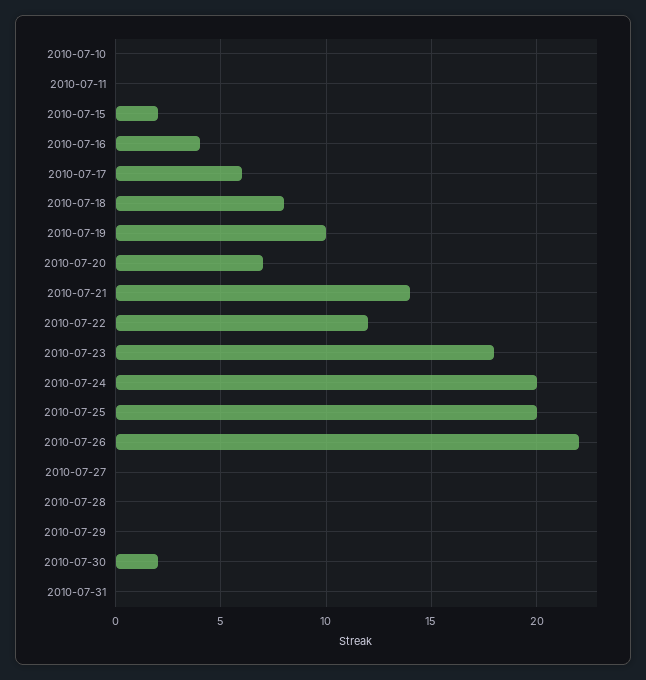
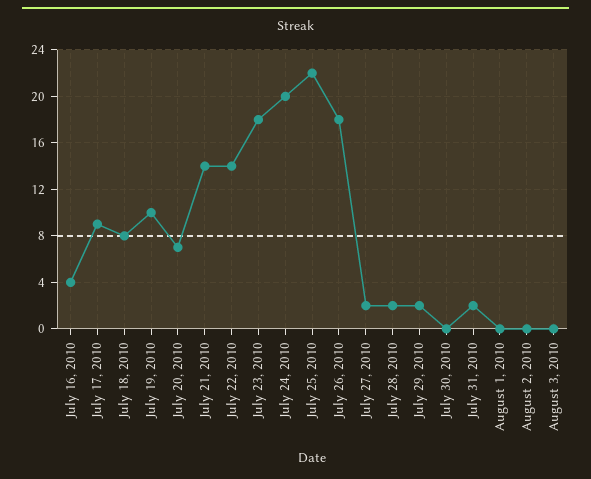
2010-07-10: 0 -> none
2010-07-11: 0 -> none
2010-07-15: 2 -> none
2010-07-17: 6 -> 9
2010-07-22: 12 -> 14
2010-07-25: 20 -> 22
2010-07-26: 22 -> 18
2010-07-27: 0 -> 2
2010-07-28: 0 -> 2
2010-07-29: 0 -> 2
2010-07-30: 2 -> 0
2010-07-31: 0 -> 2
August 1, 2010: none -> 0
August 2, 2010: none -> 0
August 3, 2010: none -> 0

